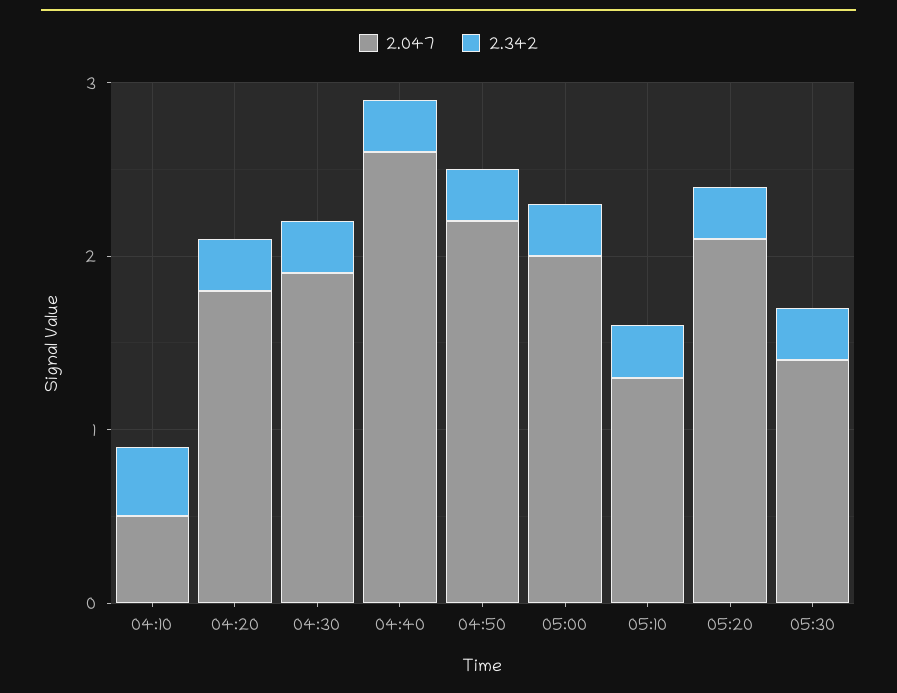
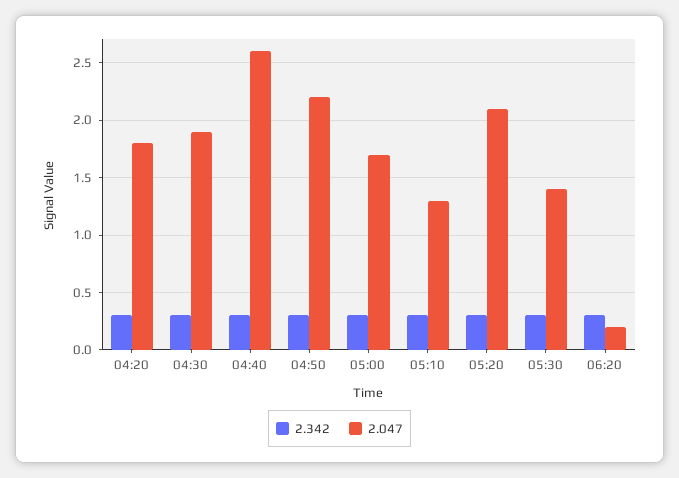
2.047, 04:10: 0.5 -> none
2.342, 04:10: 0.4 -> none
2.047, 05:00: 2 -> 1.7
2.342, 06:20: none -> 0.3
2.047, 06:20: none -> 0.2

